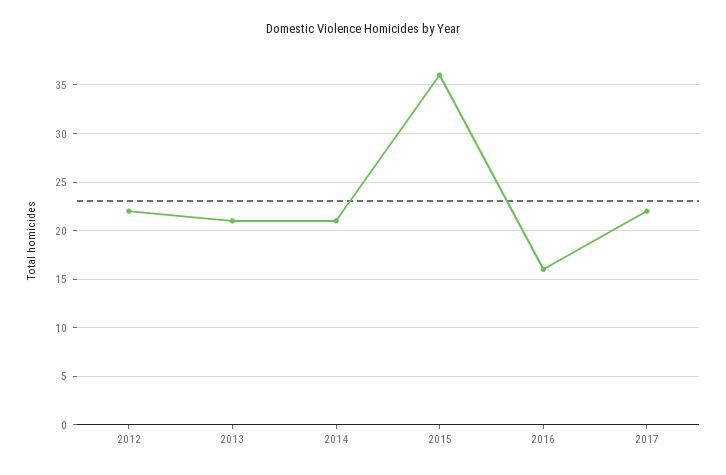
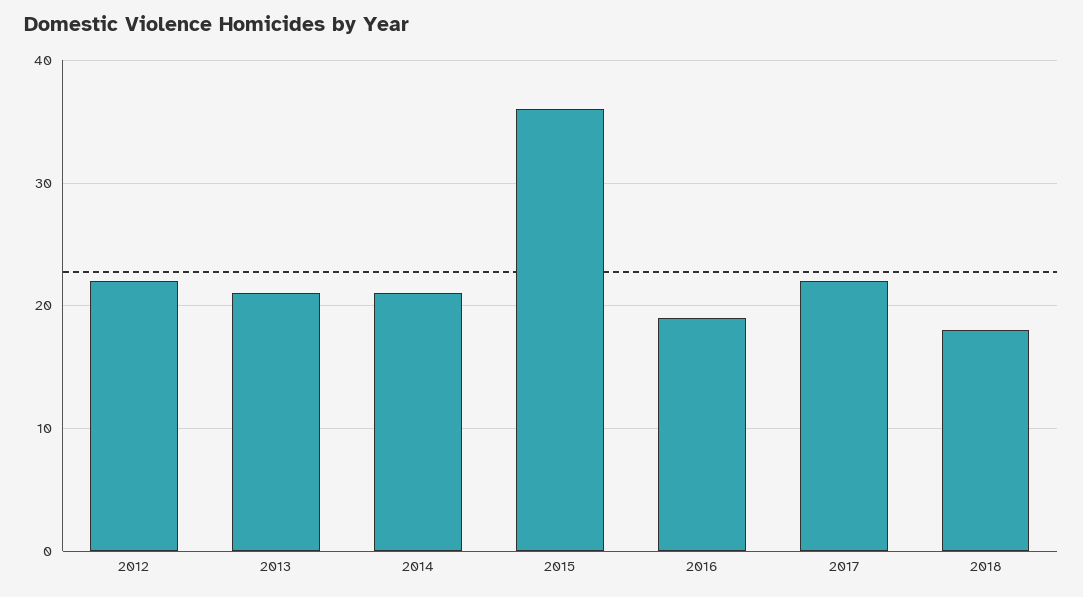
2016: 16 -> 19
2018: none -> 18

